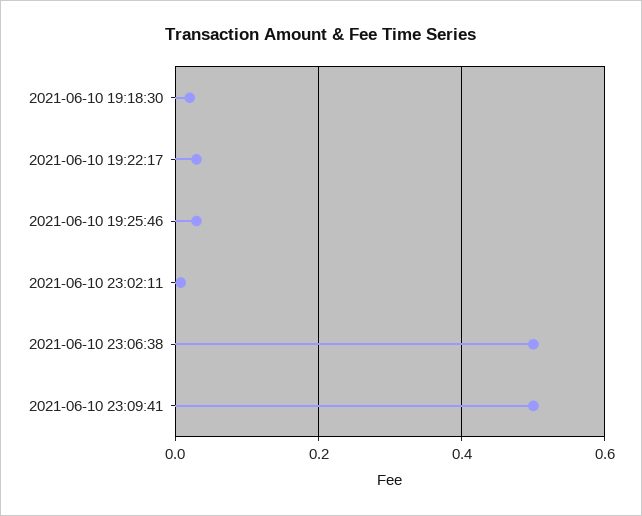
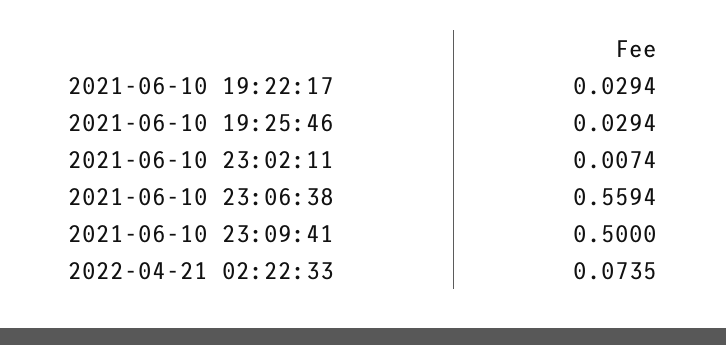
2021-06-10 19:18:30: 0.02 -> none
2021-06-10 23:06:38: 0.5 -> 0.5594
2022-04-21 02:22:33: none -> 0.0735

